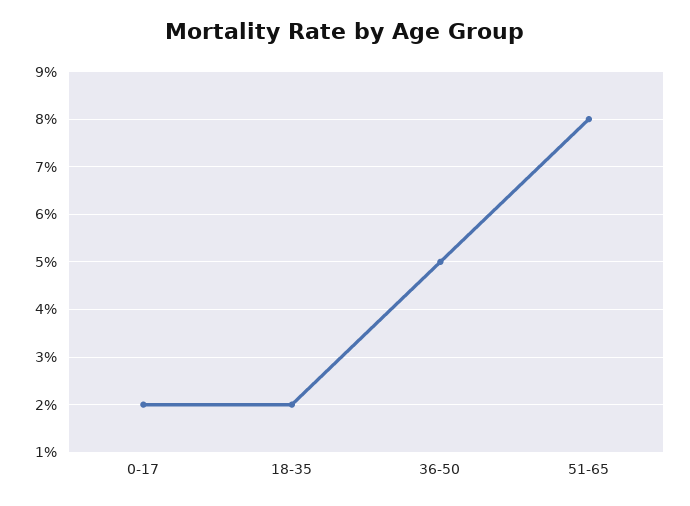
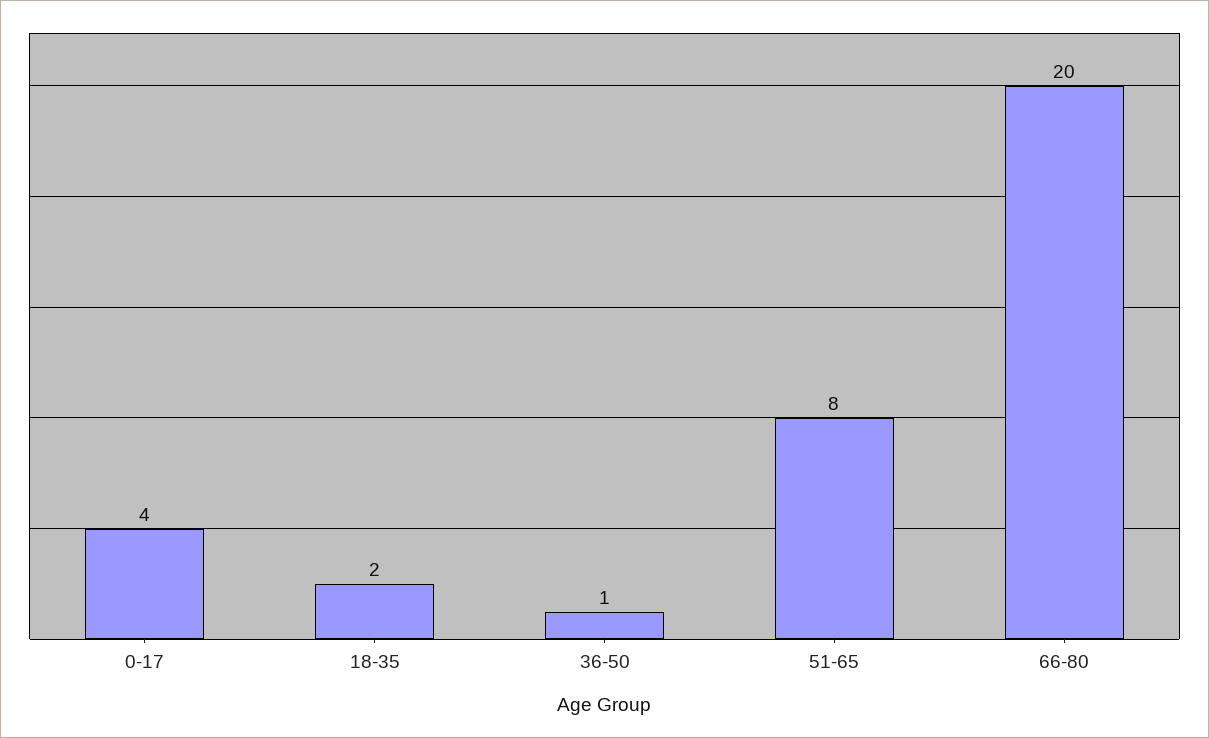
0-17: 2 -> 4
36-50: 5 -> 1
66-80: none -> 20

